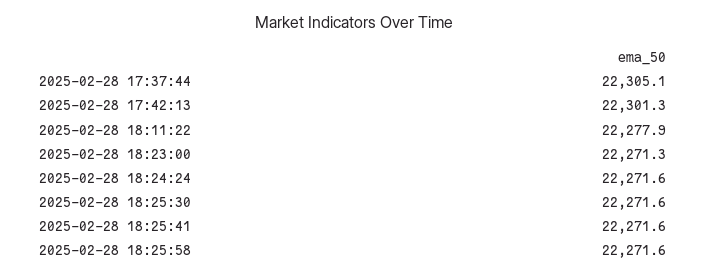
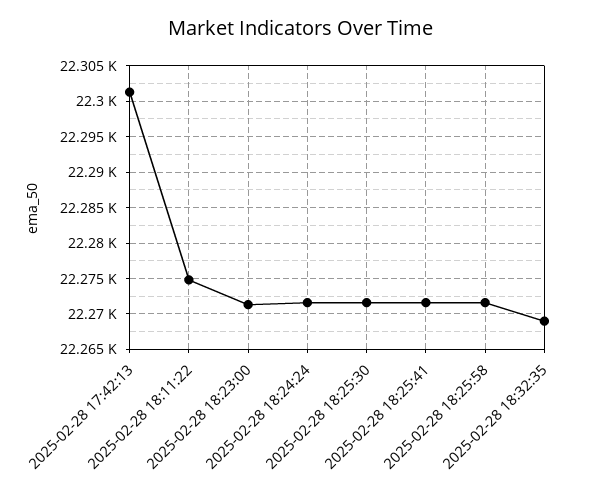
2025-02-28 17:37:44: 22305.1 -> none
2025-02-28 18:11:22: 22277.9 -> 22275
2025-02-28 18:32:35: none -> 22269

